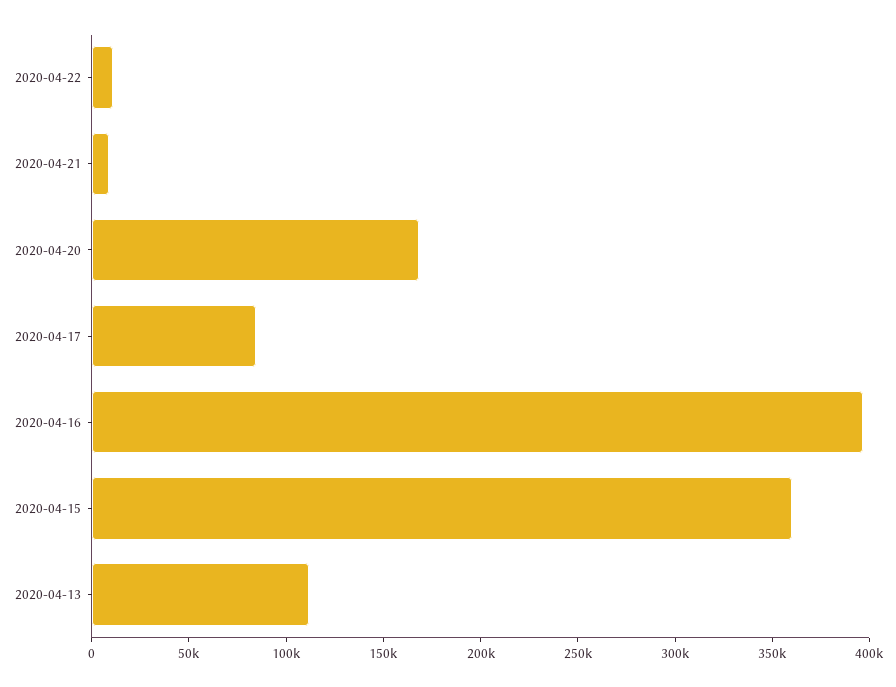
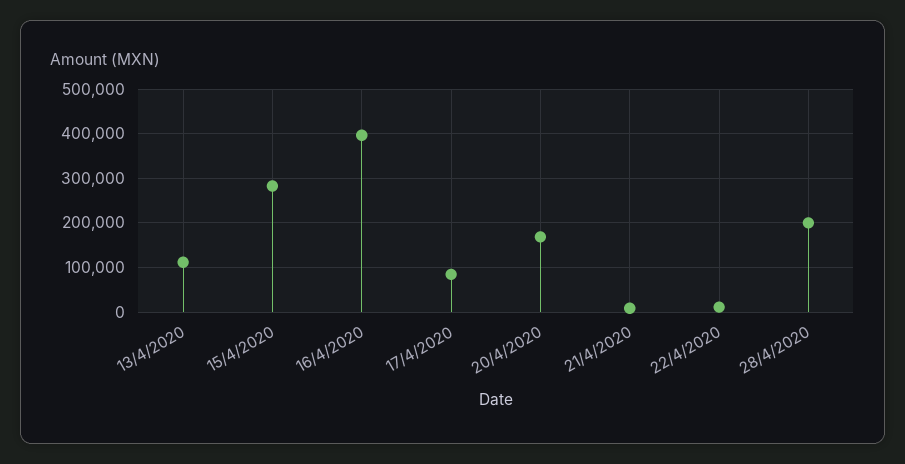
2020-04-15: 360000 -> 280000
28/4/2020: none -> 200000

